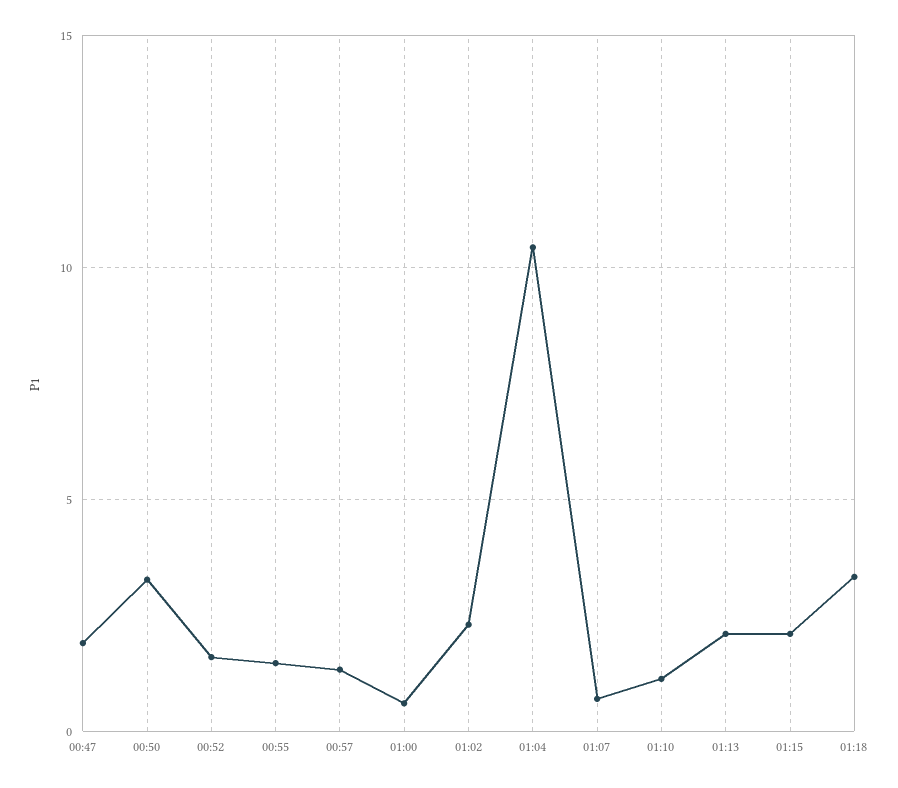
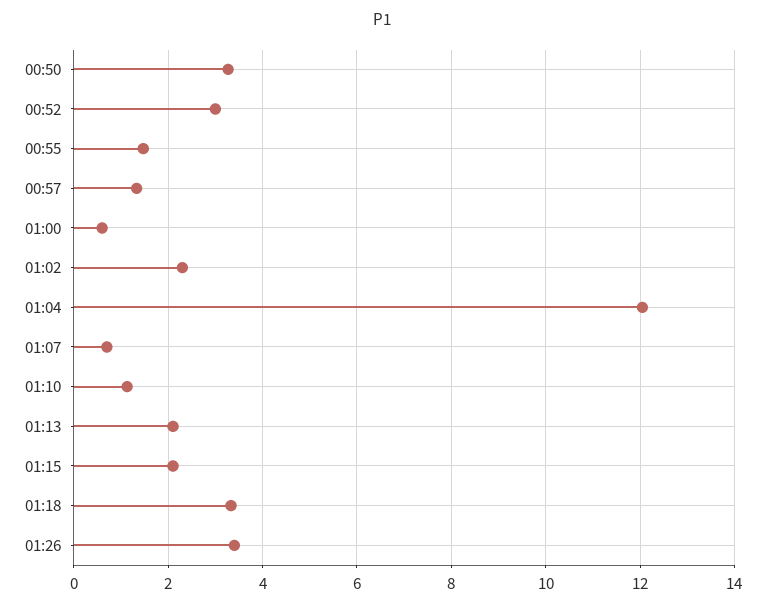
00:47: 2 -> none
00:52: 1.5 -> 3
01:04: 10.5 -> 12
01:26: none -> 3.4

